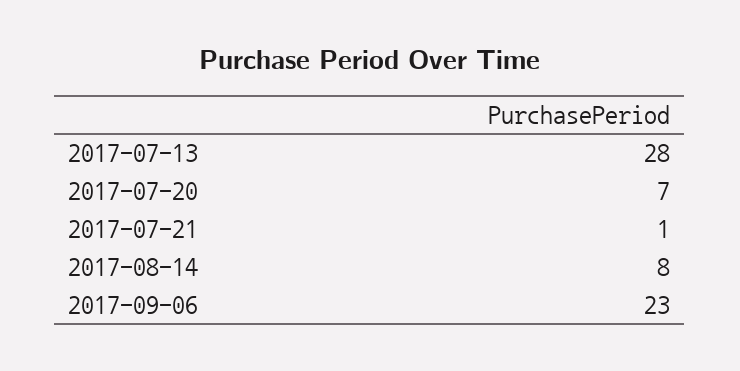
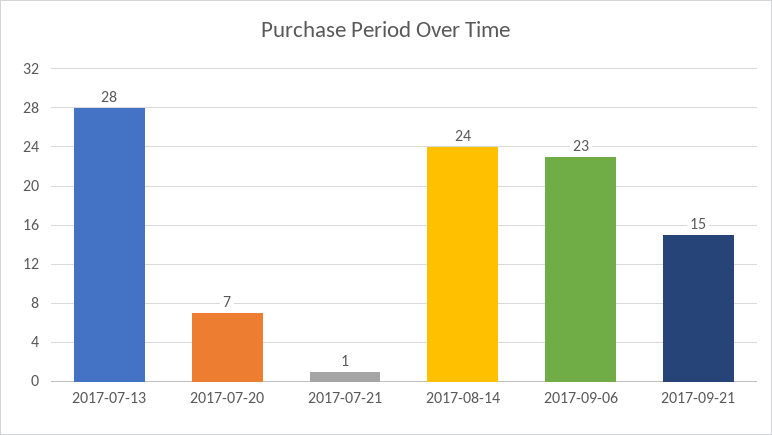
2017-08-14: 8 -> 24
2017-09-21: none -> 15

